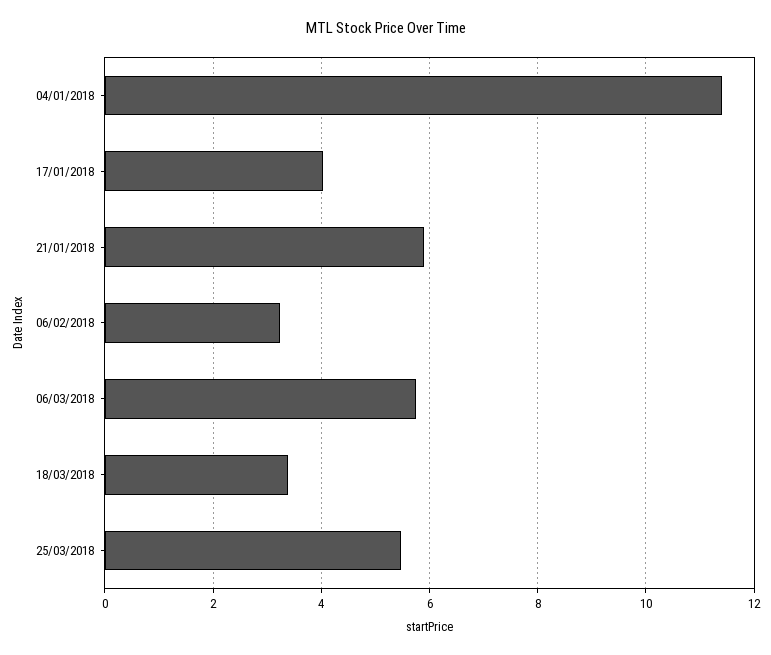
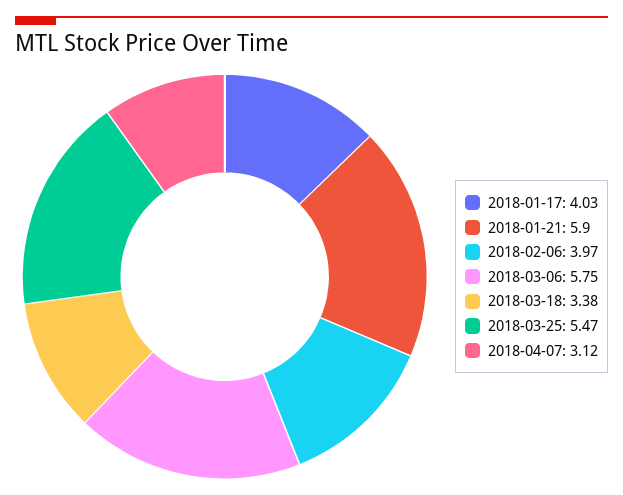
04/01/2018: 11.4 -> none
06/02/2018: 3.2 -> 3.97
2018-04-07: none -> 3.12

